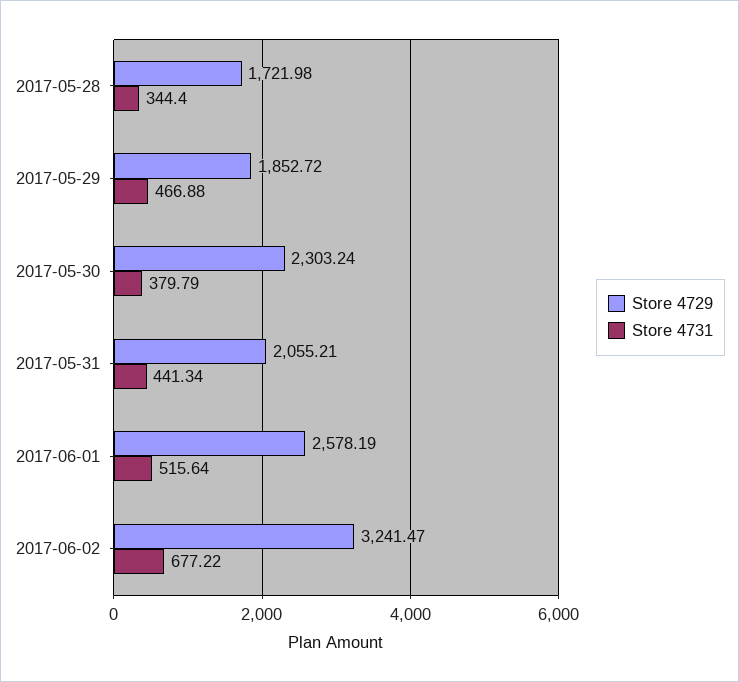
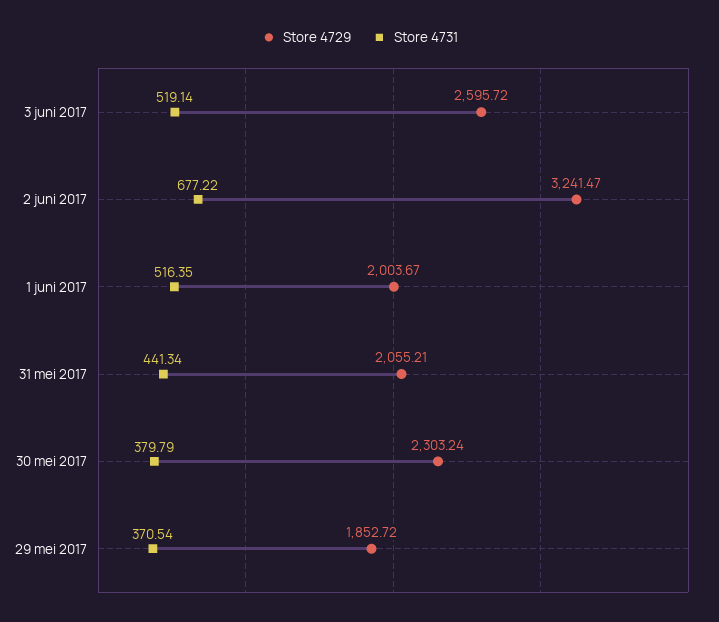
Store 4729, 2017-05-28: 1721.98 -> none
Store 4731, 2017-05-28: 344.4 -> none
Store 4731, 2017-05-29: 466.88 -> 370.54
Store 4729, 2017-06-01: 2578.19 -> 2003.67
Store 4731, 2017-06-01: 515.64 -> 516.35
Store 4729, 3 juni 2017: none -> 2595.72
Store 4731, 3 juni 2017: none -> 519.14

